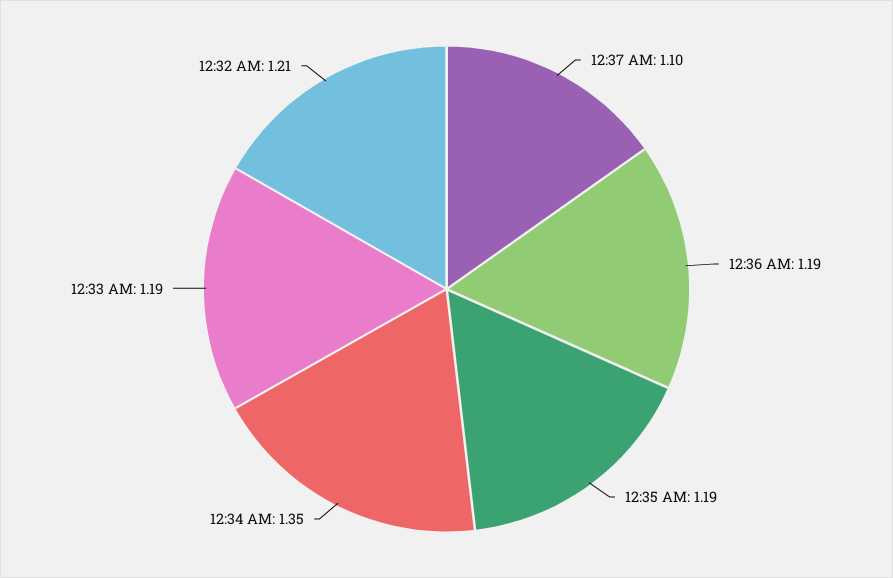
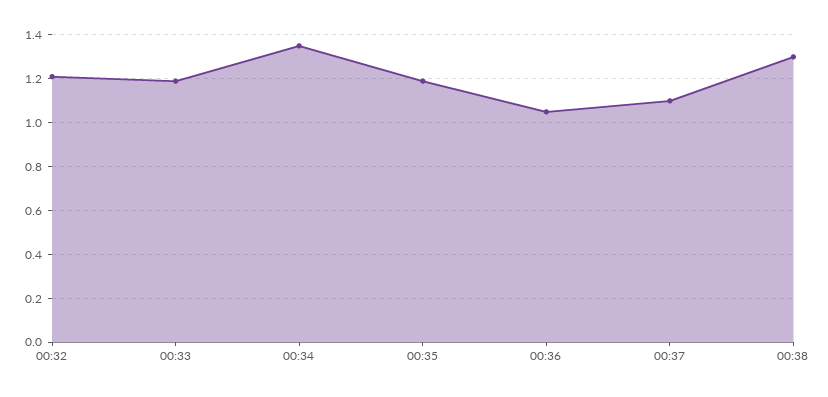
12:36 AM: 1.19 -> 1.05
00:38: none -> 1.3

